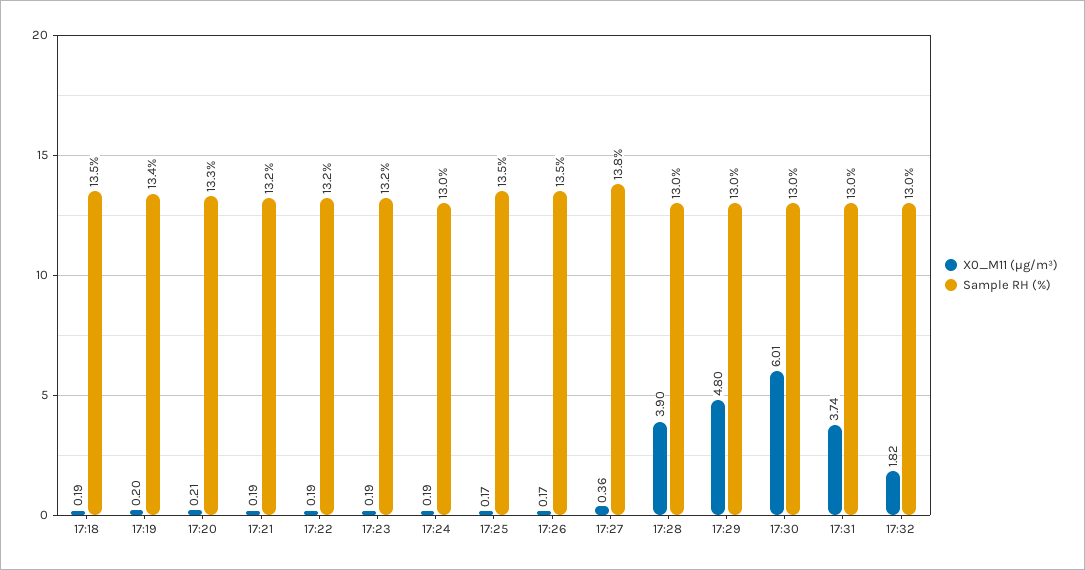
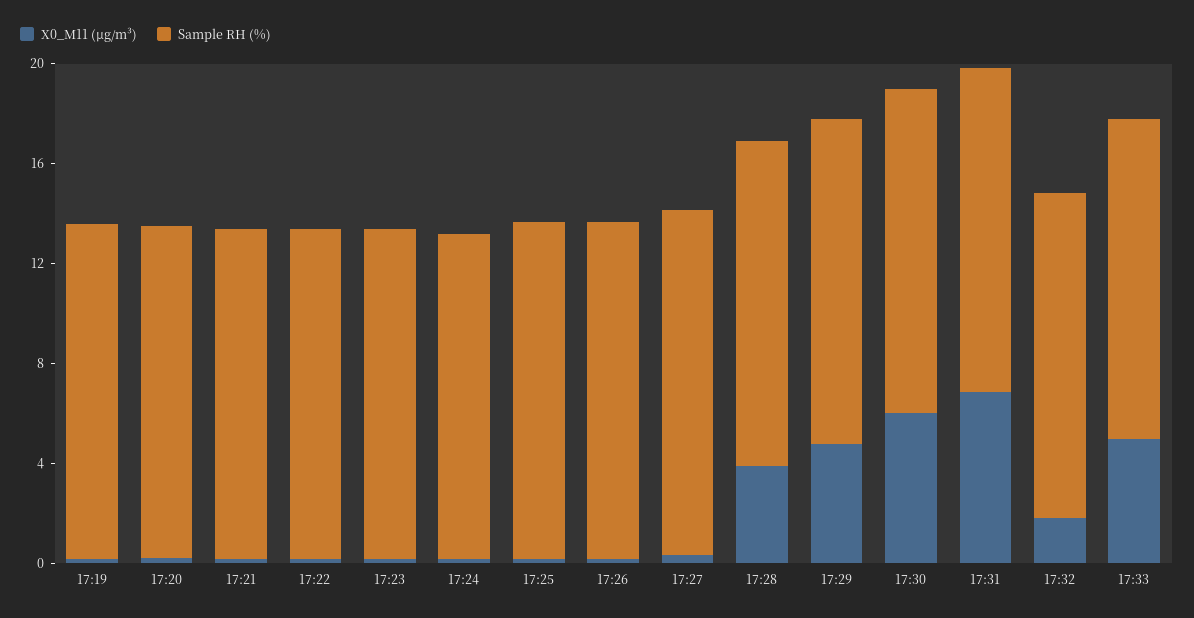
X0_M11 (μg/m³), 17:18: 0.19 -> none
Sample RH (%), 17:18: 13.5 -> none
X0_M11 (μg/m³), 17:31: 3.74 -> 7
X0_M11 (μg/m³), 17:33: none -> 5
Sample RH (%), 17:33: none -> 13

